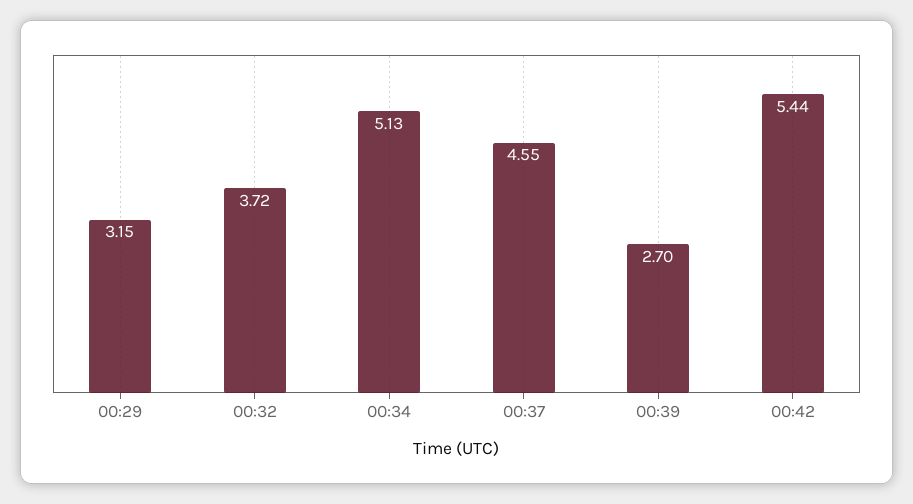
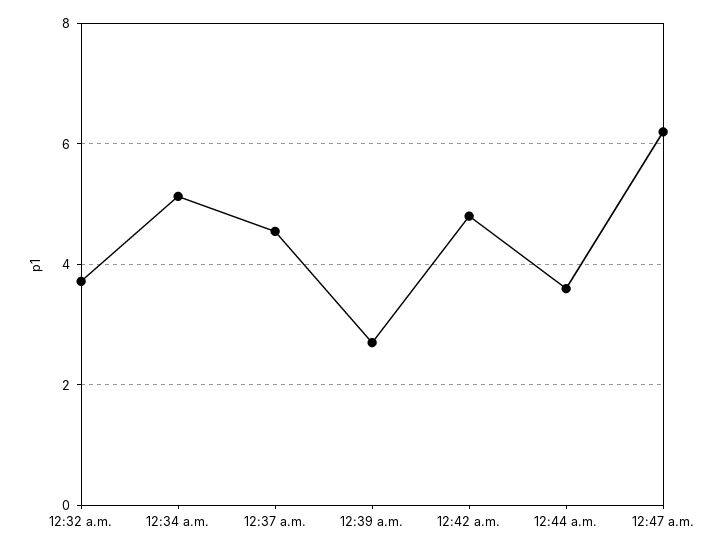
00:29: 3.15 -> none
00:42: 5.44 -> 4.8
12:44 a.m.: none -> 3.6
12:47 a.m.: none -> 6.2

